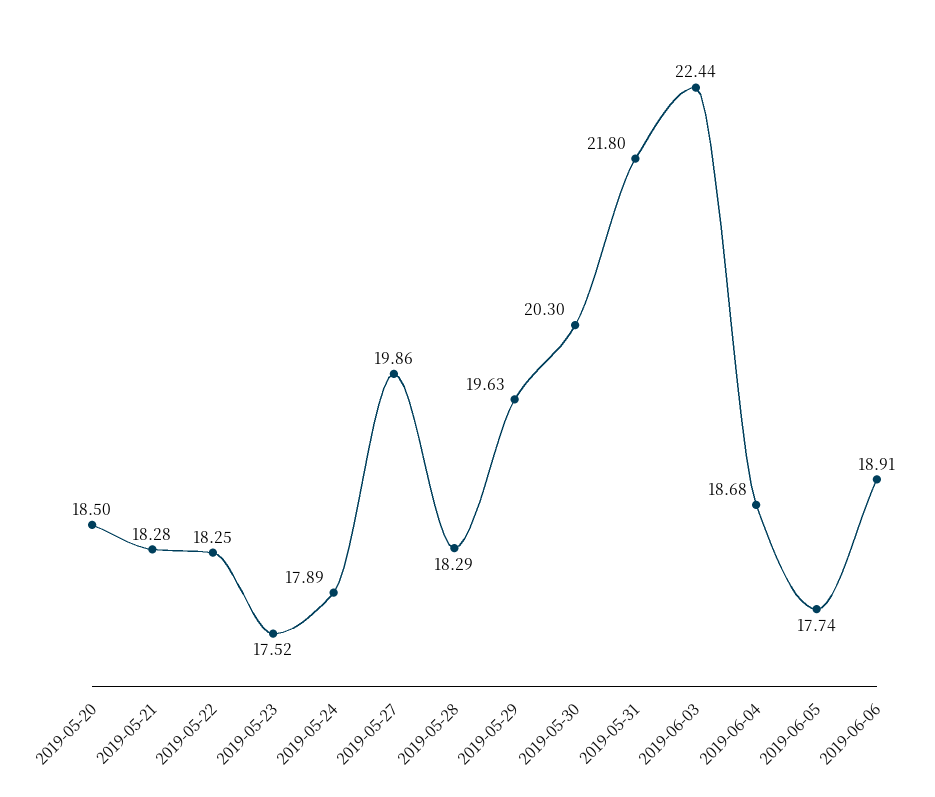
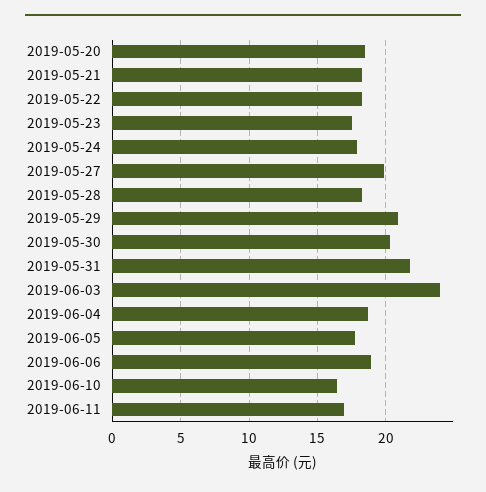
2019-05-29: 19.63 -> 21
2019-06-03: 22.44 -> 24
2019-06-10: none -> 16.5
2019-06-11: none -> 17

